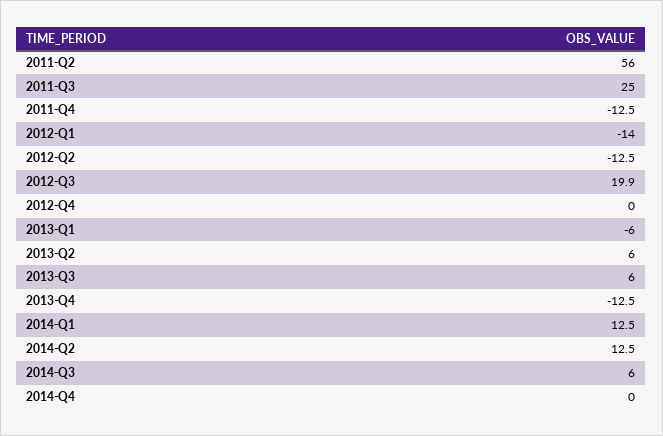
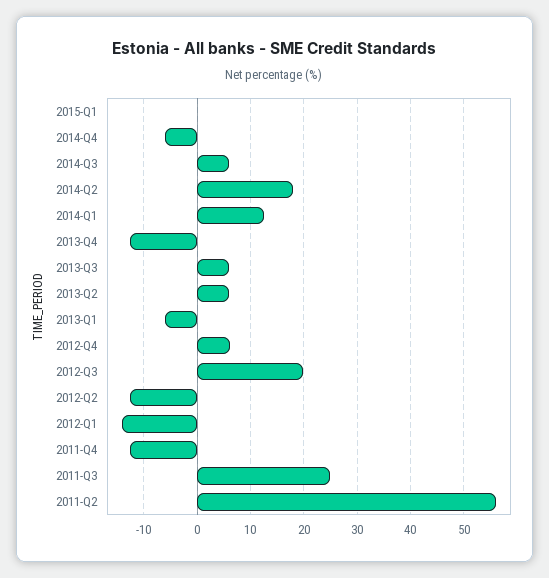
2012-Q4: 0 -> 6
2014-Q2: 12.5 -> 18
2014-Q4: 0 -> -6
2015-Q1: none -> 0

